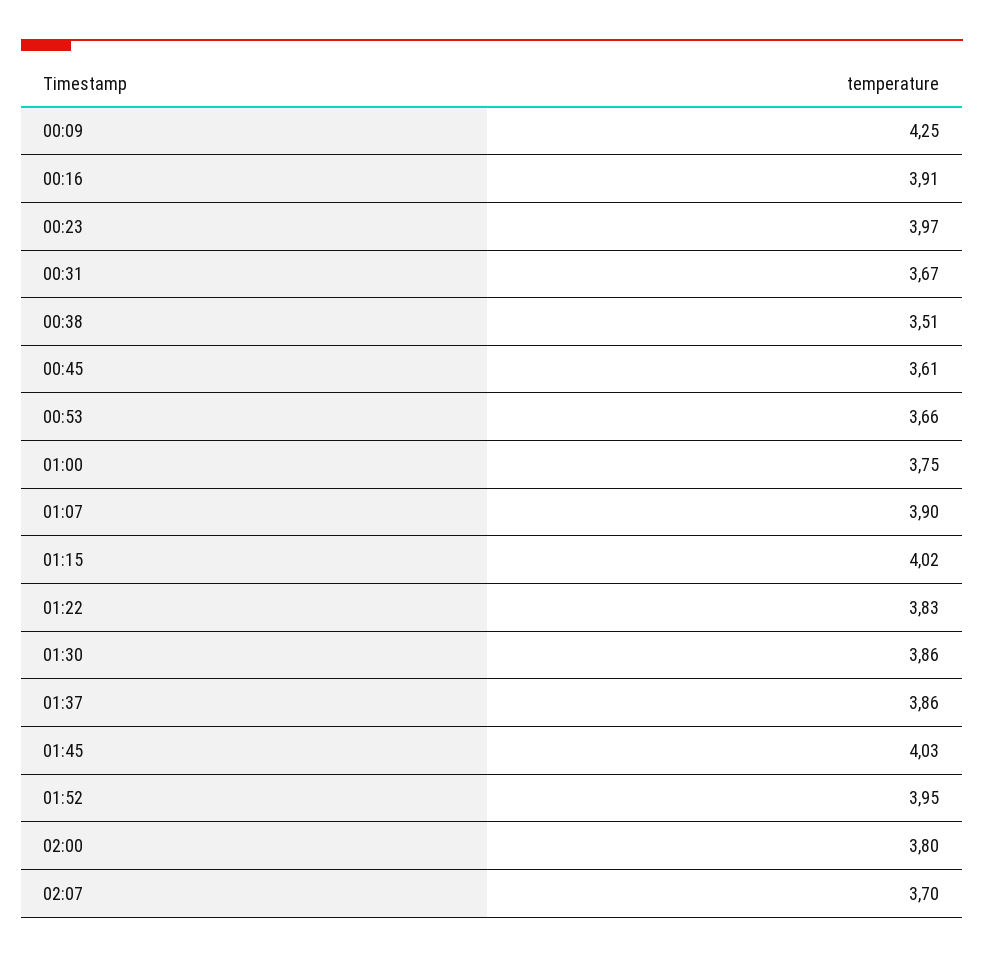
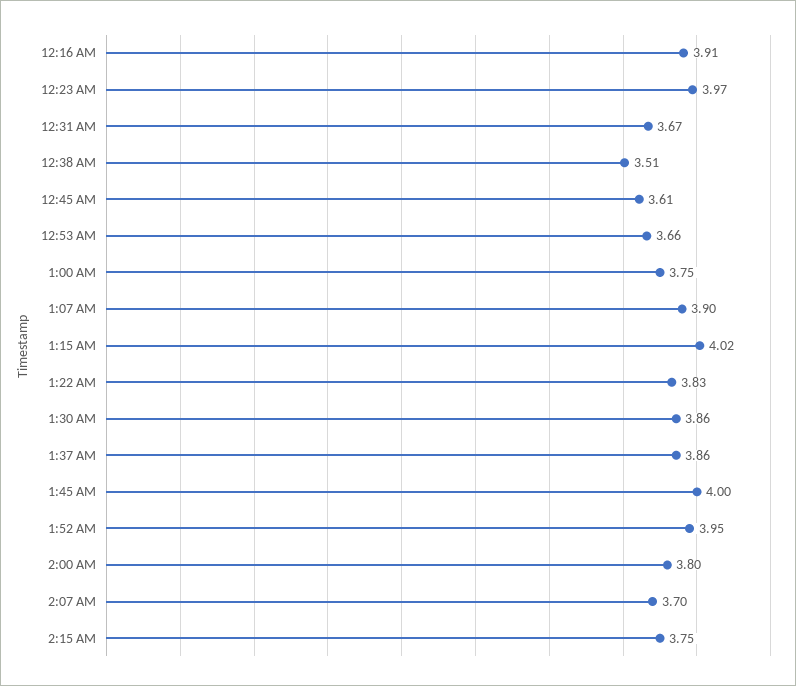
00:09: 4.25 -> none
01:45: 4.03 -> 4
2:15 AM: none -> 3.75

